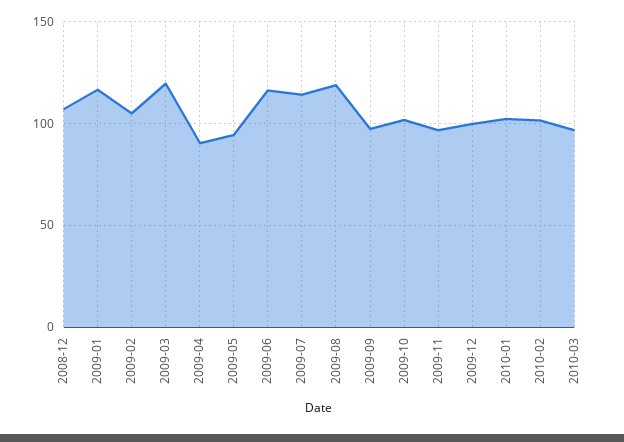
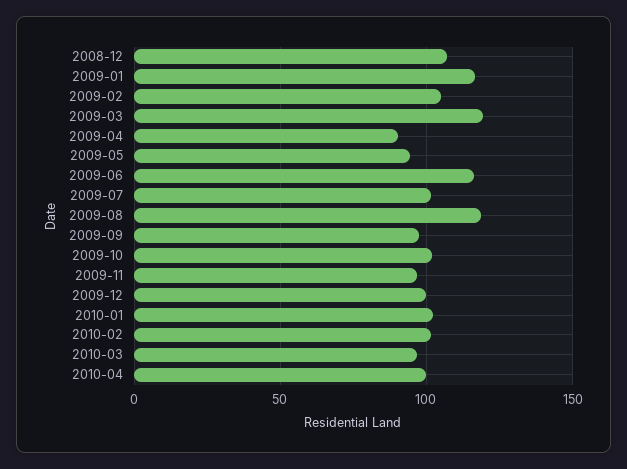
2009-07: 115 -> 100
2010-04: none -> 100

